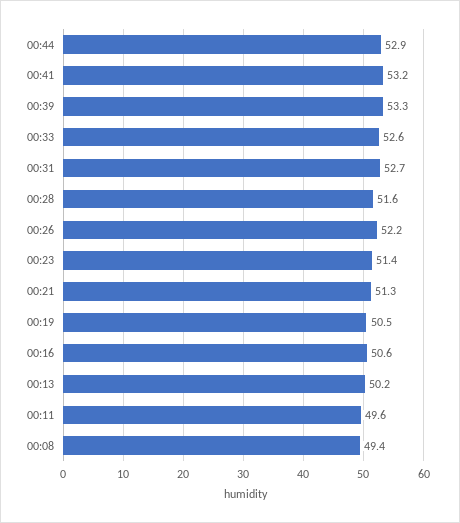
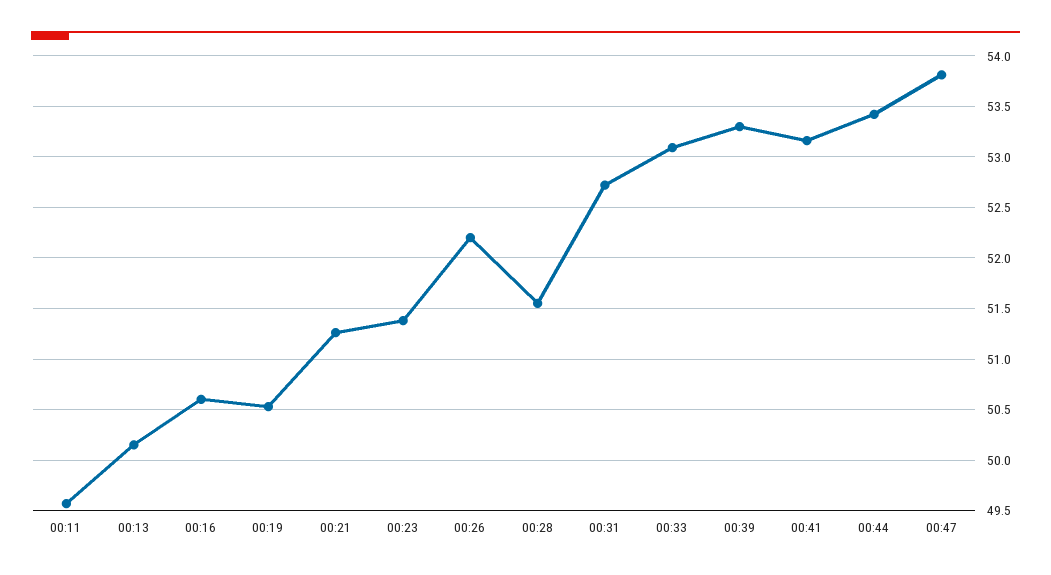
00:44: 52.9 -> 53.4
00:33: 52.6 -> 53.1
00:08: 49.4 -> none
00:47: none -> 53.8

